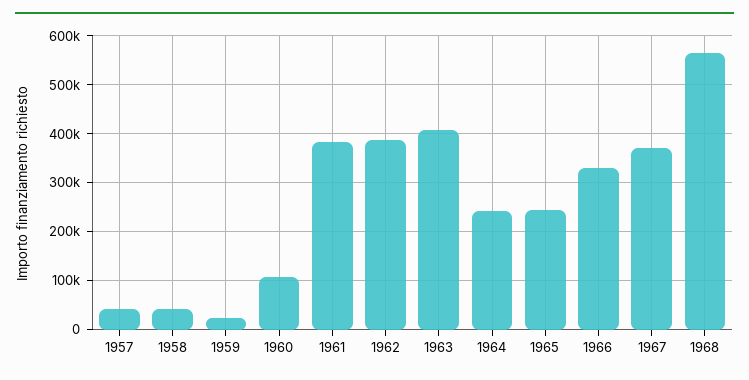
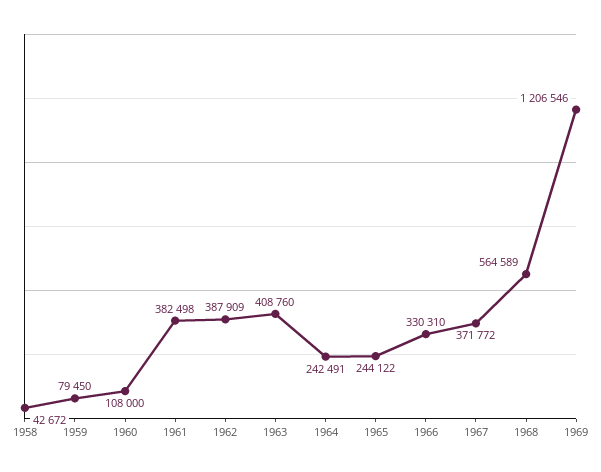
1957: 40000 -> none
1959: 20000 -> 79450
1969: none -> 1206546

